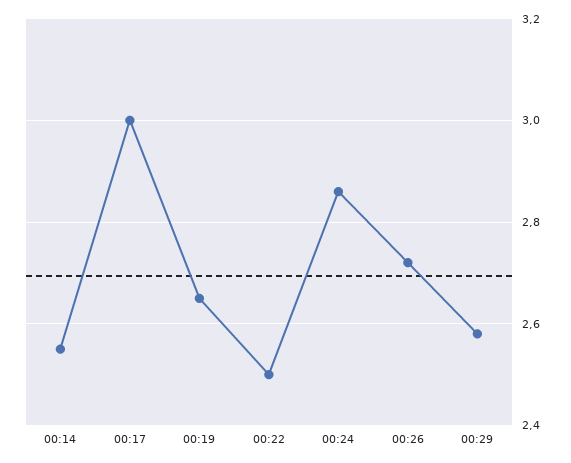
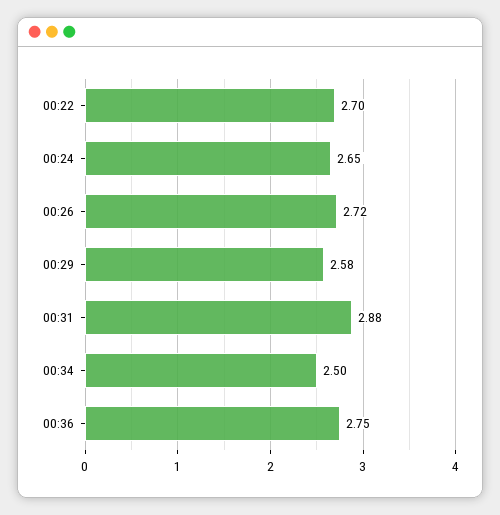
00:14: 2.55 -> none
00:17: 3 -> none
00:19: 2.65 -> none
00:22: 2.5 -> 2.7
00:24: 2.85 -> 2.65
00:31: none -> 2.88
00:34: none -> 2.5
00:36: none -> 2.75

